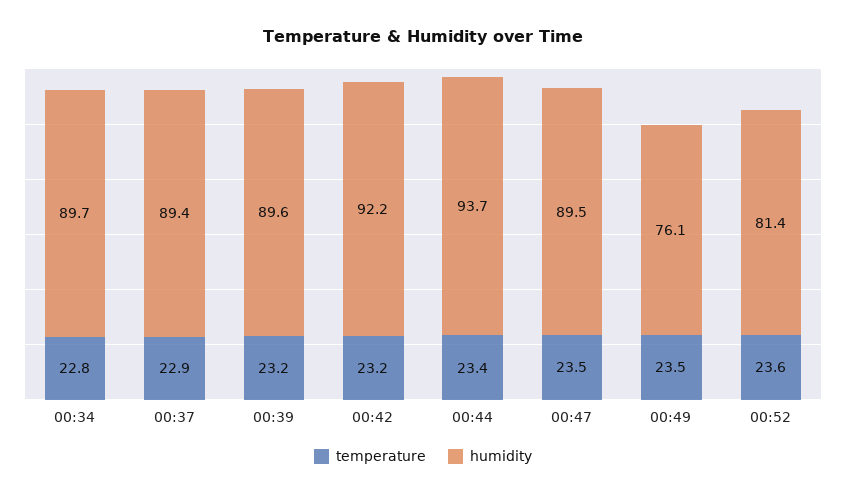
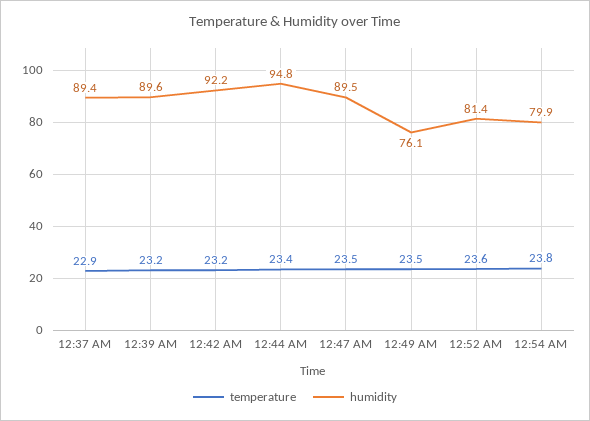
temperature, 00:34: 22.8 -> none
humidity, 00:34: 89.7 -> none
humidity, 00:44: 93.7 -> 94.8
temperature, 12:54 AM: none -> 23.8
humidity, 12:54 AM: none -> 79.9

